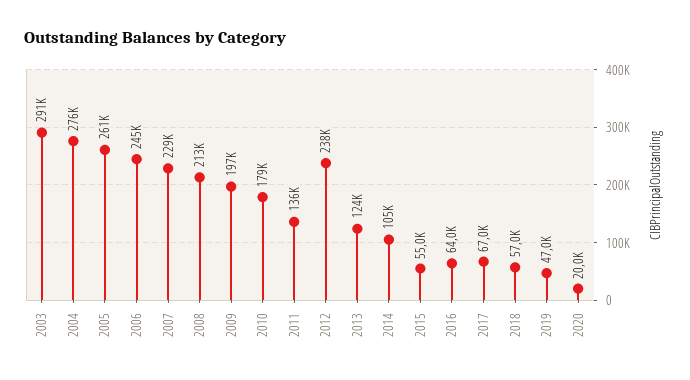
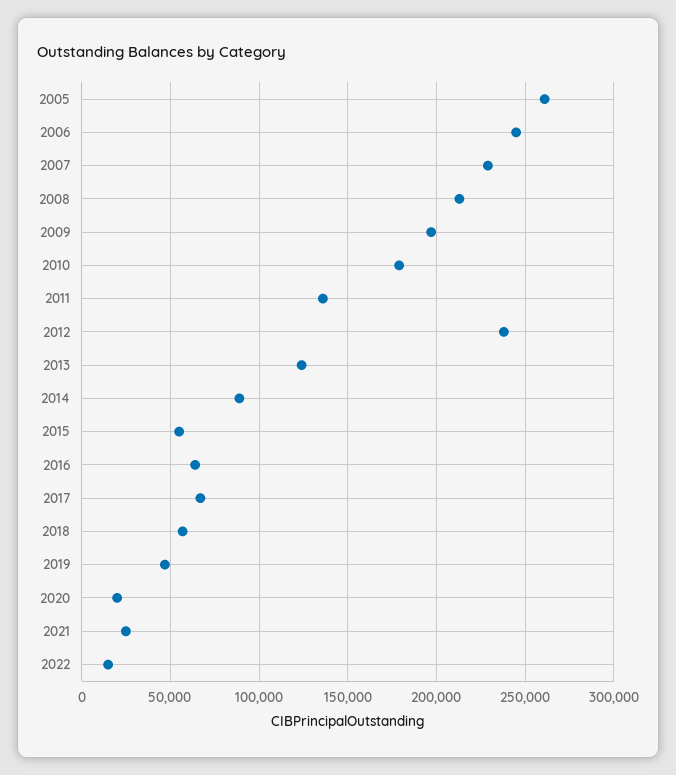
2003: 291000 -> none
2004: 276000 -> none
2014: 105000 -> 90000
2021: none -> 25000
2022: none -> 15000

